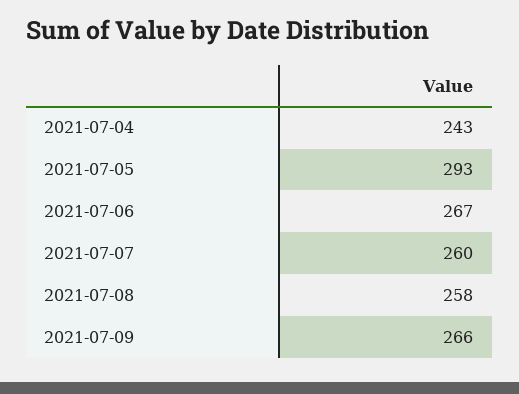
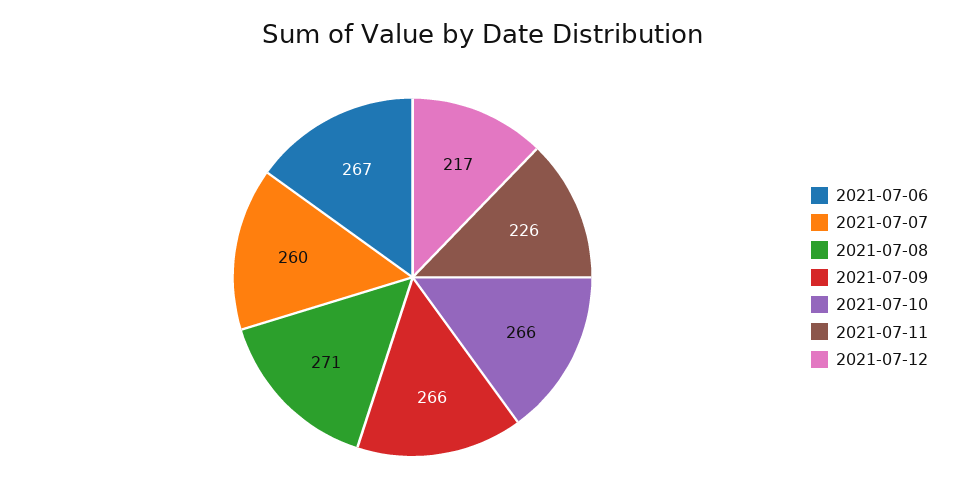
2021-07-04: 243 -> none
2021-07-05: 293 -> none
2021-07-08: 258 -> 271
2021-07-10: none -> 266
2021-07-11: none -> 226
2021-07-12: none -> 217

